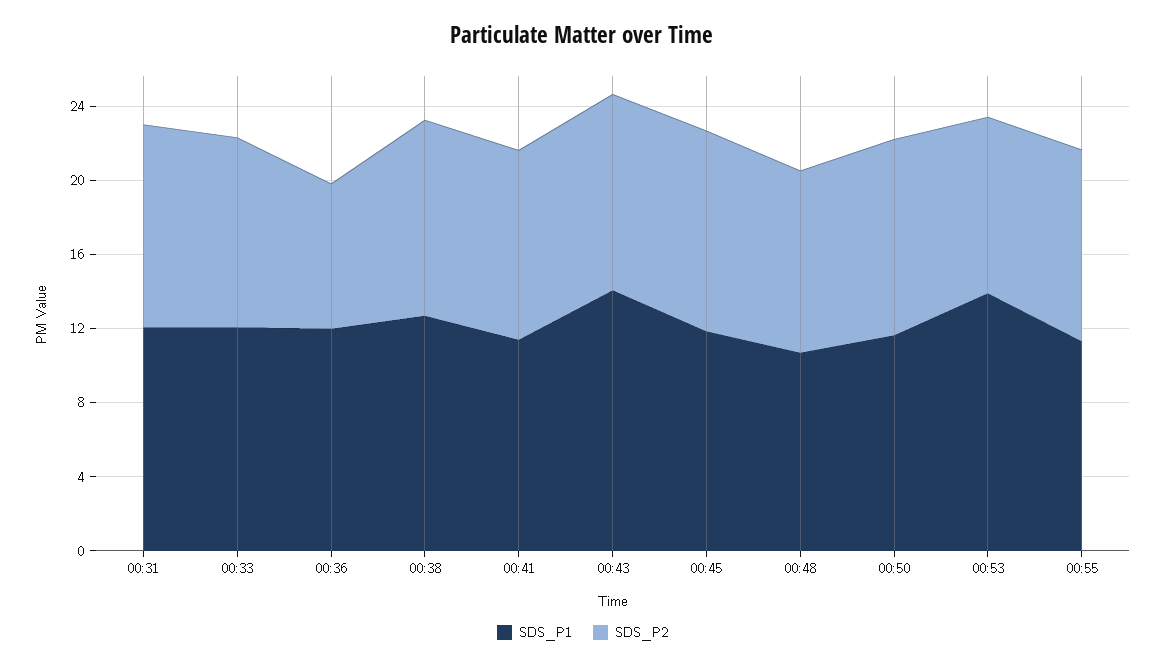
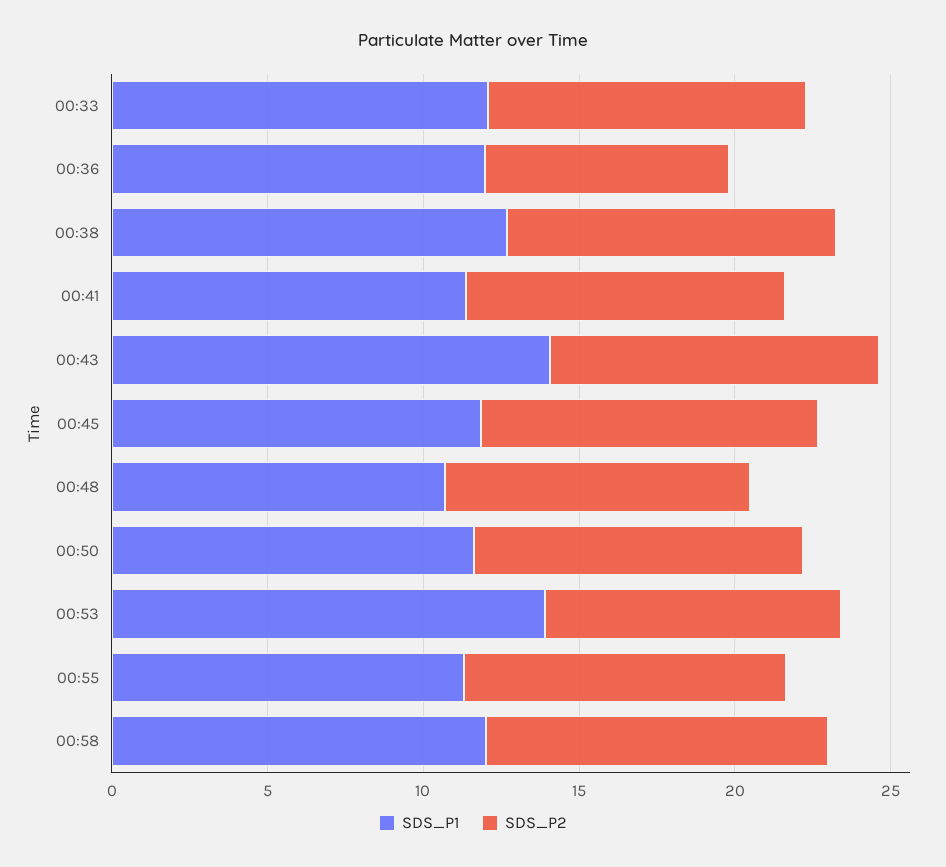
SDS_P1, 00:31: 12 -> none
SDS_P2, 00:31: 11 -> none
SDS_P1, 00:58: none -> 12
SDS_P2, 00:58: none -> 11

